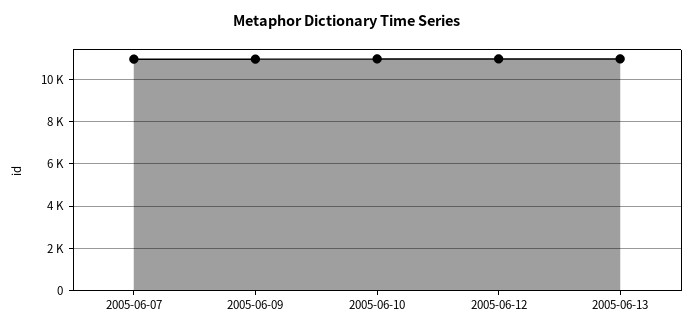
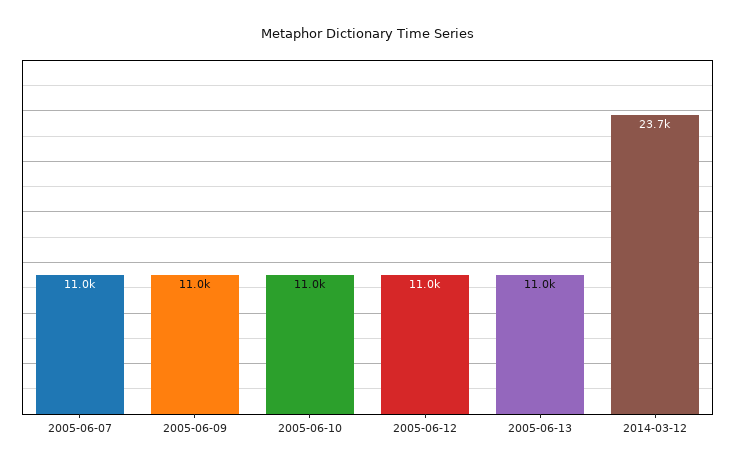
2014-03-12: none -> 23700

